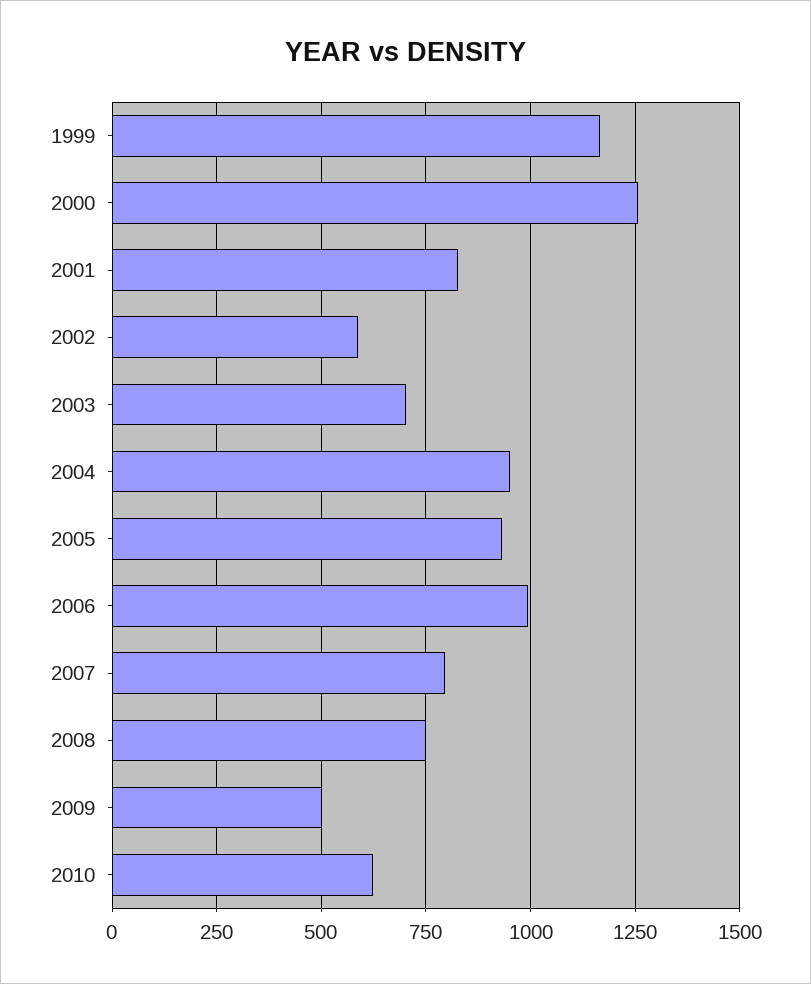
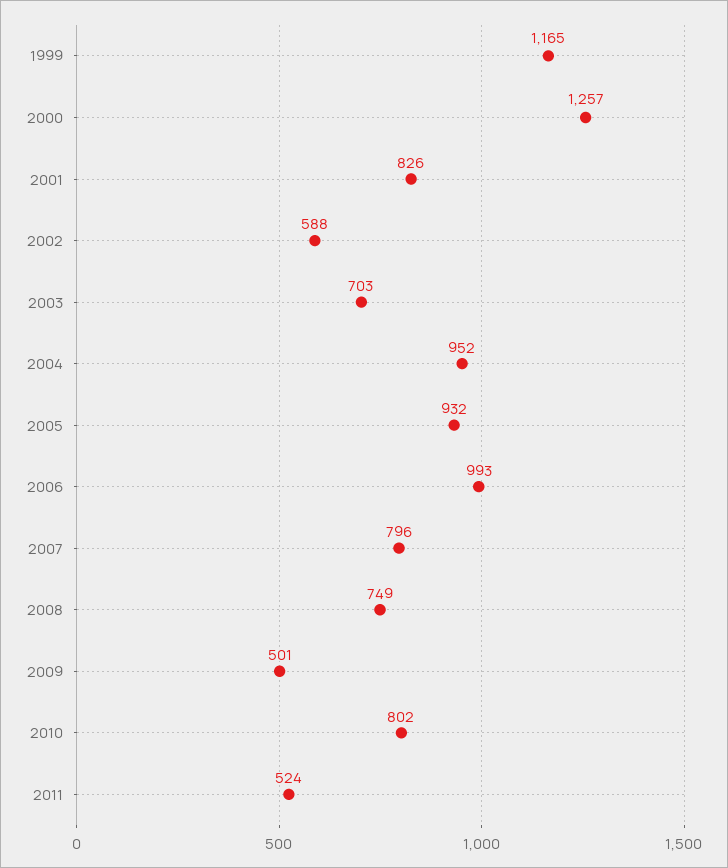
2010: 625 -> 802
2011: none -> 524

